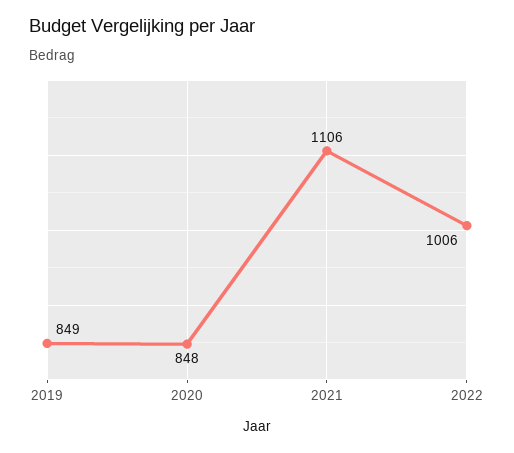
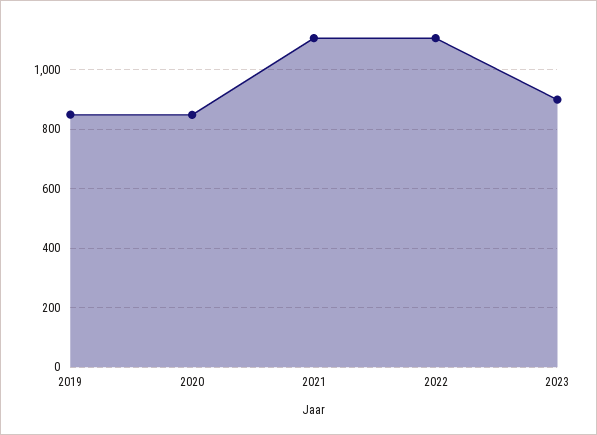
2022: 1006 -> 1100
2023: none -> 900

